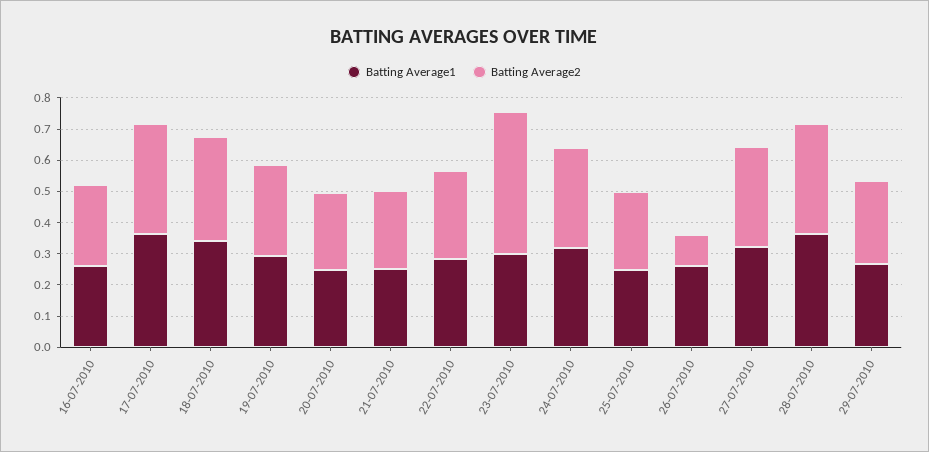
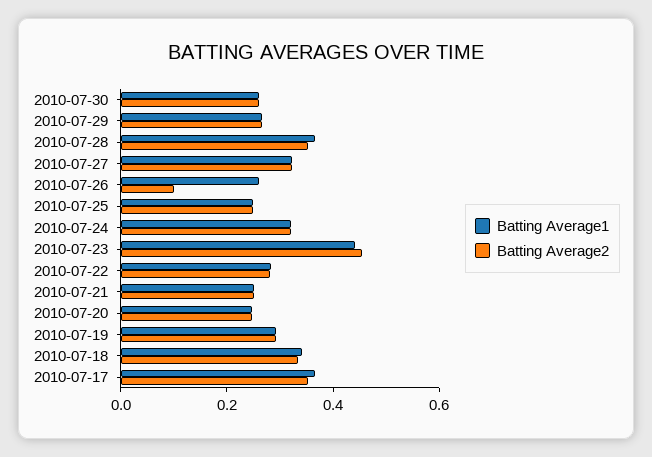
Batting Average1, 16-07-2010: 0.25 -> none
Batting Average2, 16-07-2010: 0.25 -> none
Batting Average1, 23-07-2010: 0.3 -> 0.45
Batting Average1, 2010-07-30: none -> 0.25
Batting Average2, 2010-07-30: none -> 0.25

